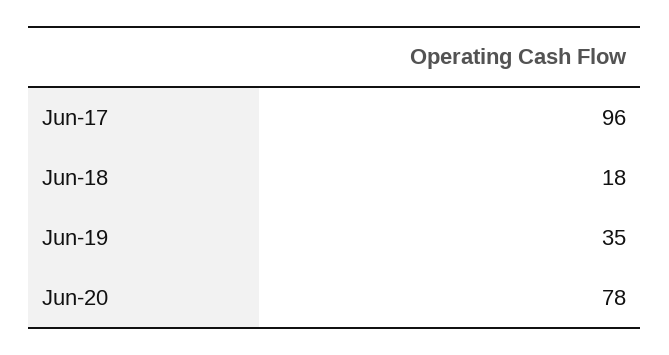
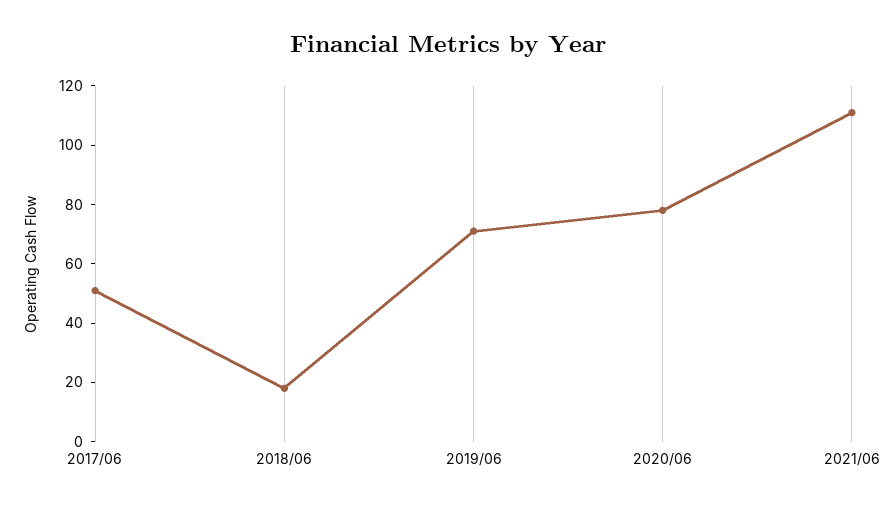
Jun-17: 96 -> 50
Jun-19: 35 -> 70
2021/06: none -> 110

